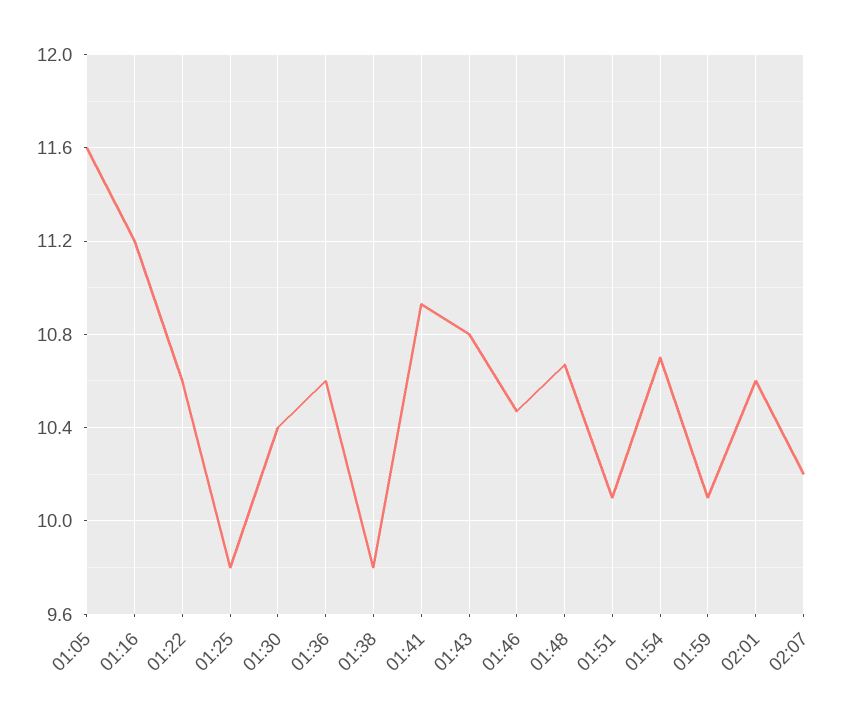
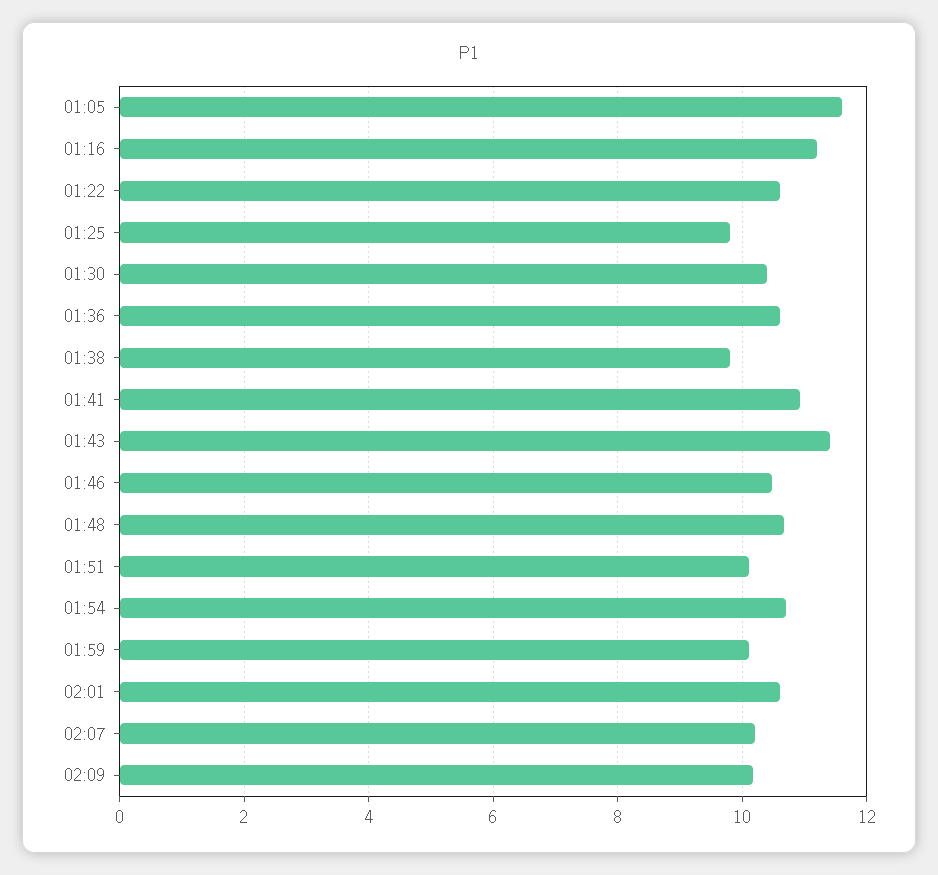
01:43: 10.8 -> 11.4
02:09: none -> 10.2

